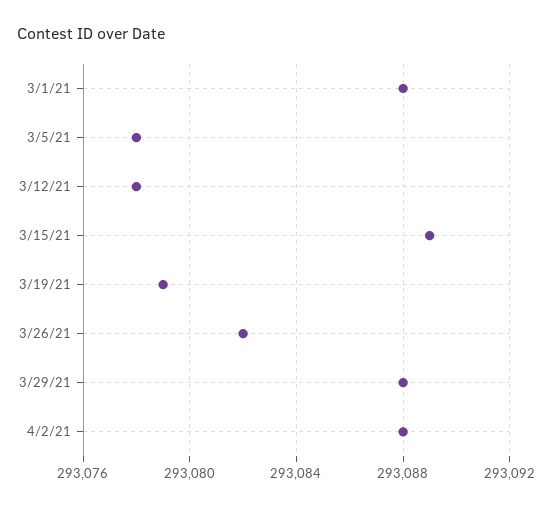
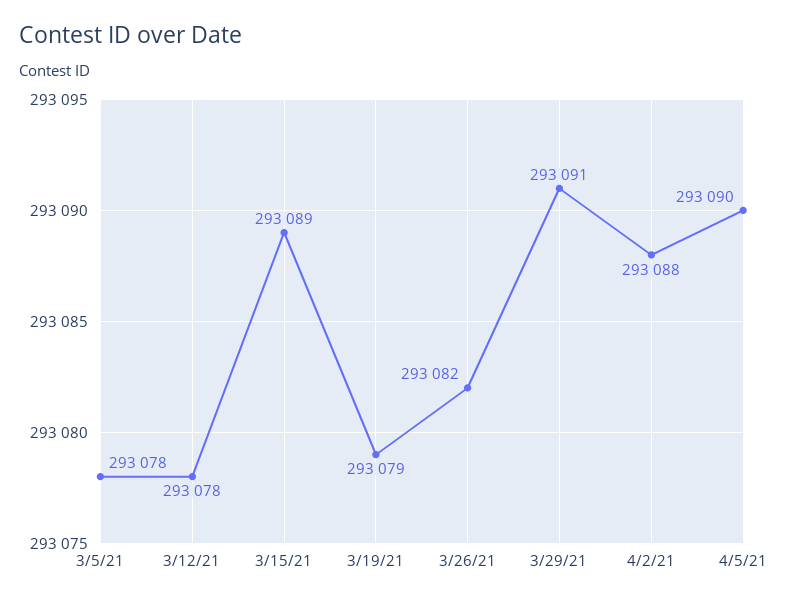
3/1/21: 293088 -> none
3/29/21: 293088 -> 293091
4/5/21: none -> 293090

